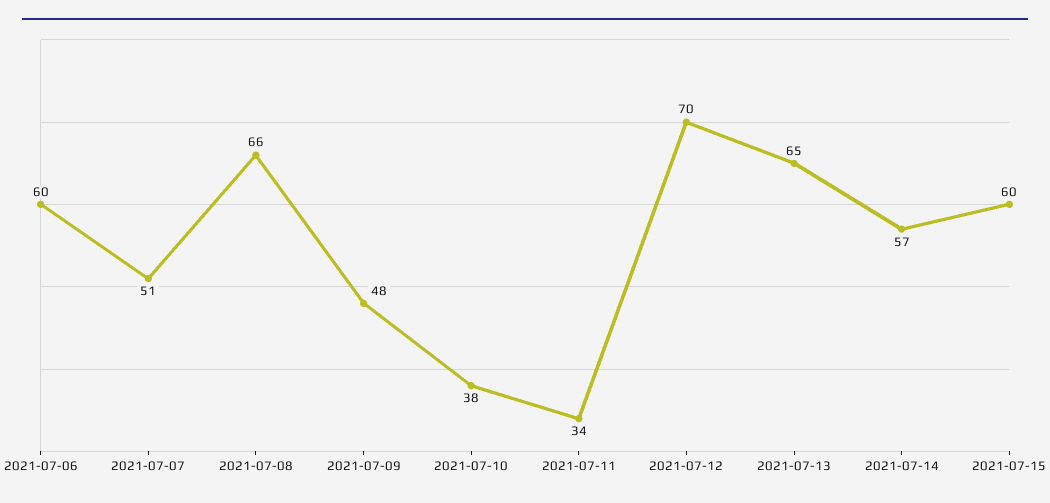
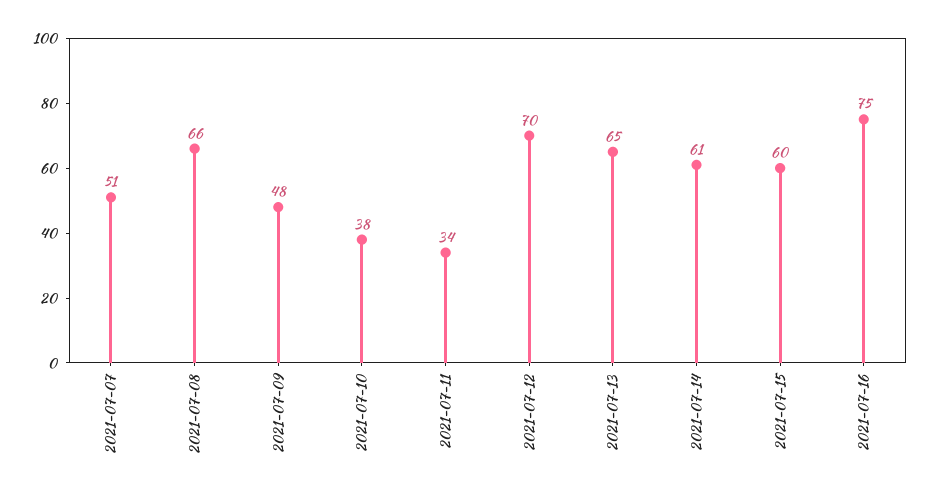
2021-07-06: 60 -> none
2021-07-14: 57 -> 61
2021-07-16: none -> 75

